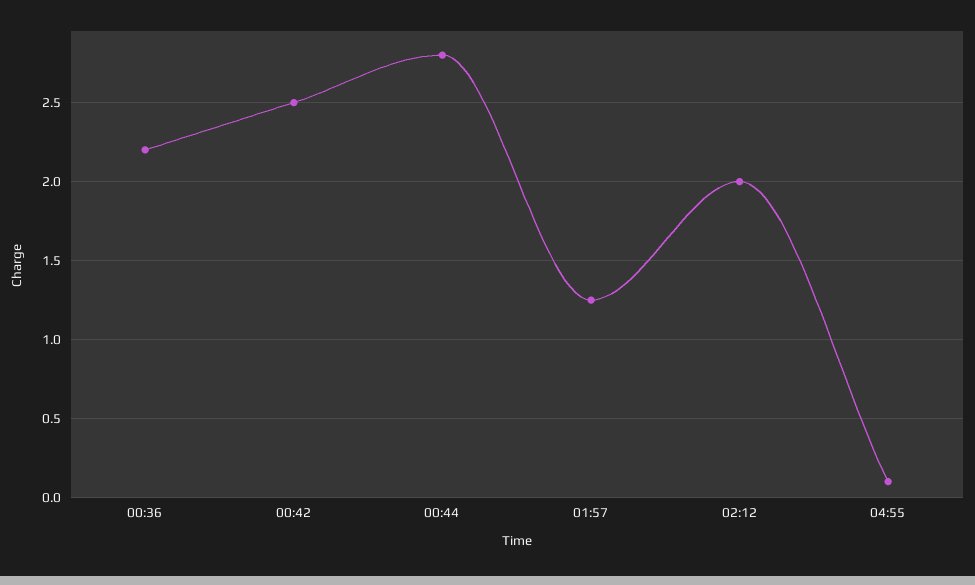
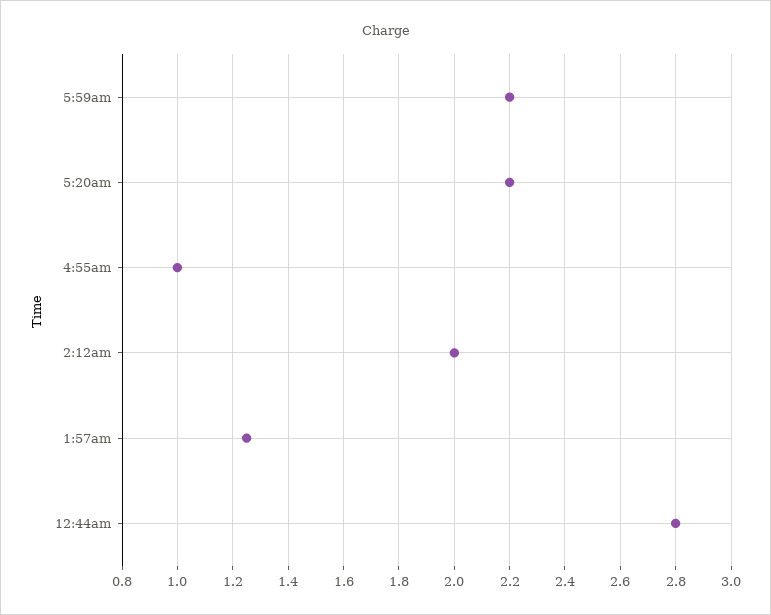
00:36: 2.2 -> none
00:42: 2.5 -> none
04:55: 0.1 -> 1
5:59am: none -> 2.2
5:20am: none -> 2.2

